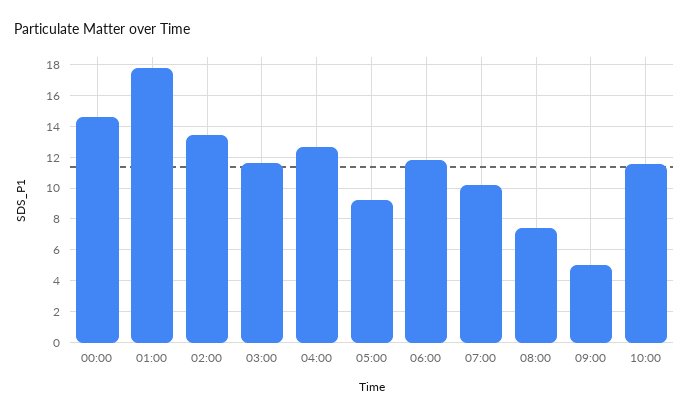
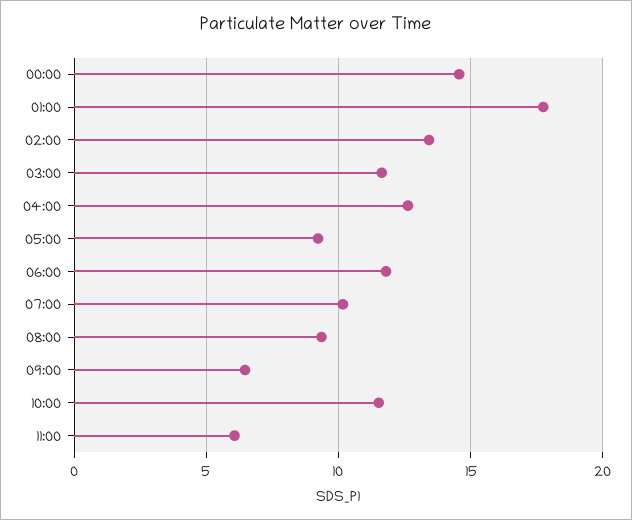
08:00: 7.5 -> 9.5
09:00: 5 -> 6.5
11:00: none -> 6

